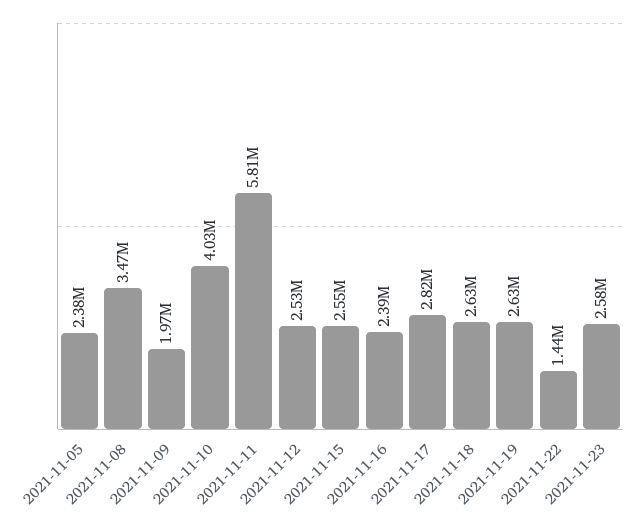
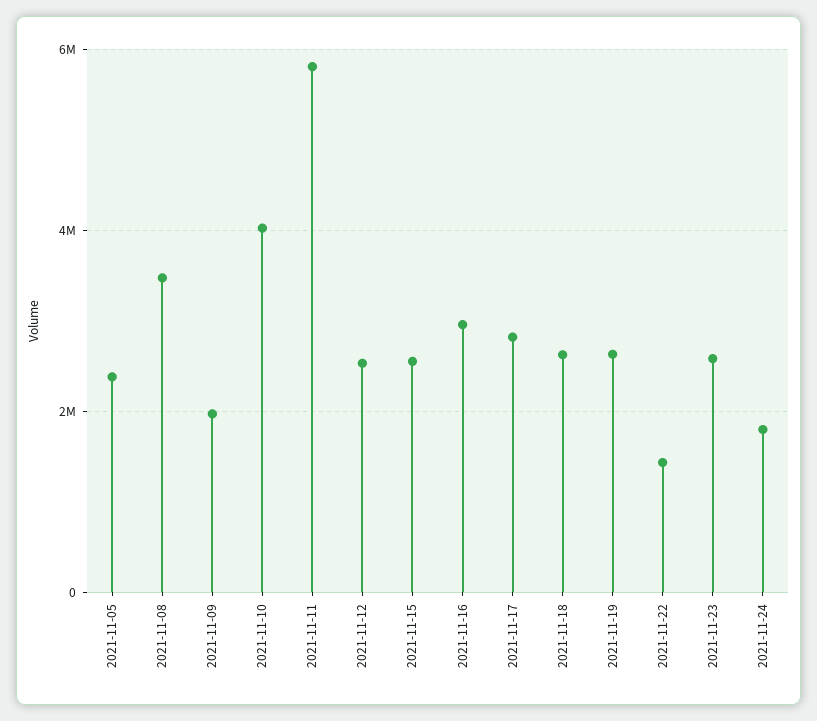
2021-11-16: 2390000 -> 3000000
2021-11-24: none -> 1800000

